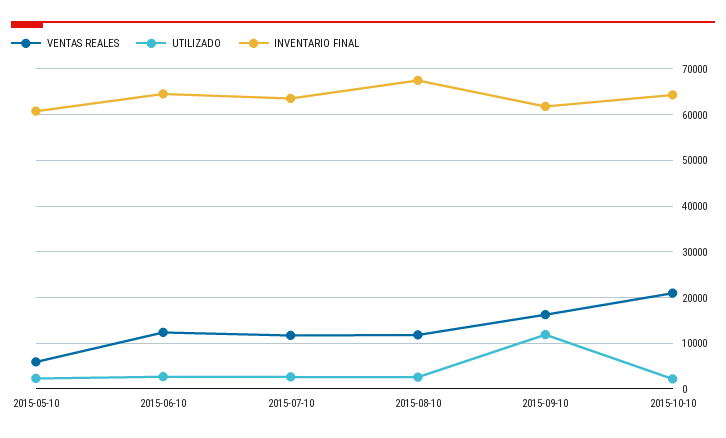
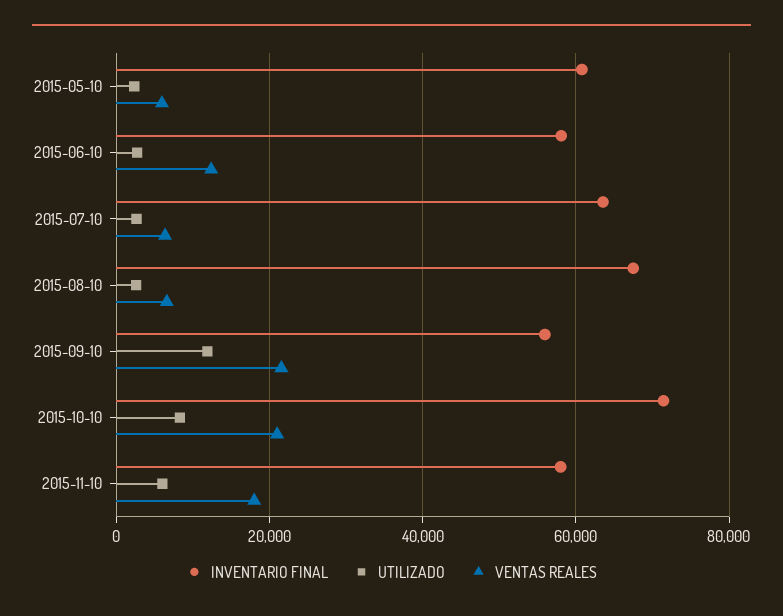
INVENTARIO FINAL, 2015-06-10: 64000 -> 58000
VENTAS REALES, 2015-07-10: 12000 -> 6000
VENTAS REALES, 2015-08-10: 12000 -> 6000
VENTAS REALES, 2015-09-10: 16000 -> 22000
INVENTARIO FINAL, 2015-09-10: 62000 -> 56000
UTILIZADO, 2015-10-10: 2000 -> 8000
INVENTARIO FINAL, 2015-10-10: 64000 -> 72000
INVENTARIO FINAL, 2015-11-10: none -> 58000
UTILIZADO, 2015-11-10: none -> 6000
VENTAS REALES, 2015-11-10: none -> 18000

